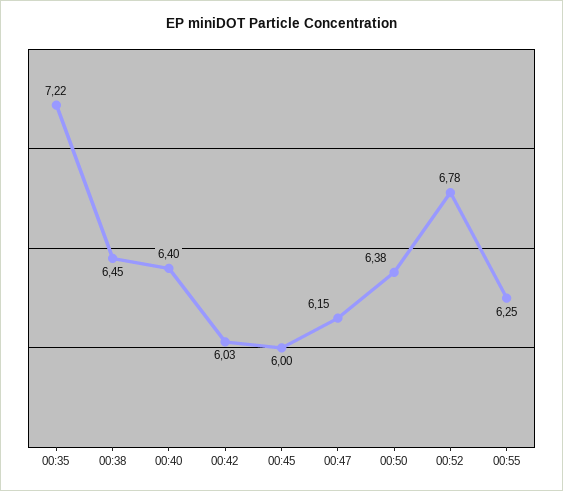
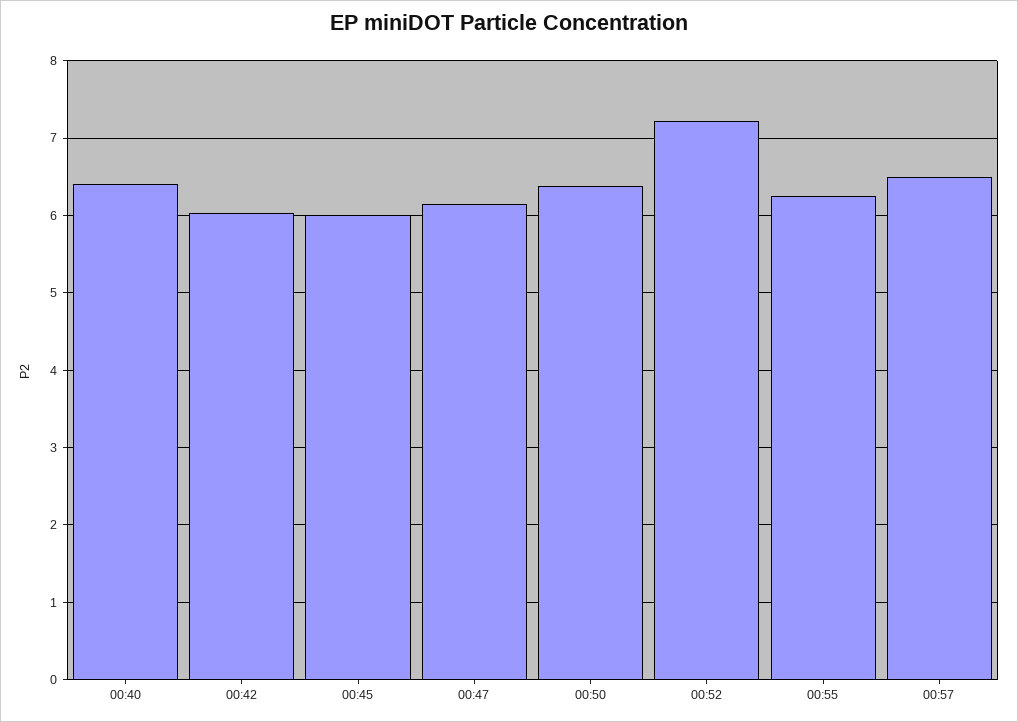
00:35: 7.22 -> none
00:38: 6.45 -> none
00:52: 6.78 -> 7.2
00:57: none -> 6.5

